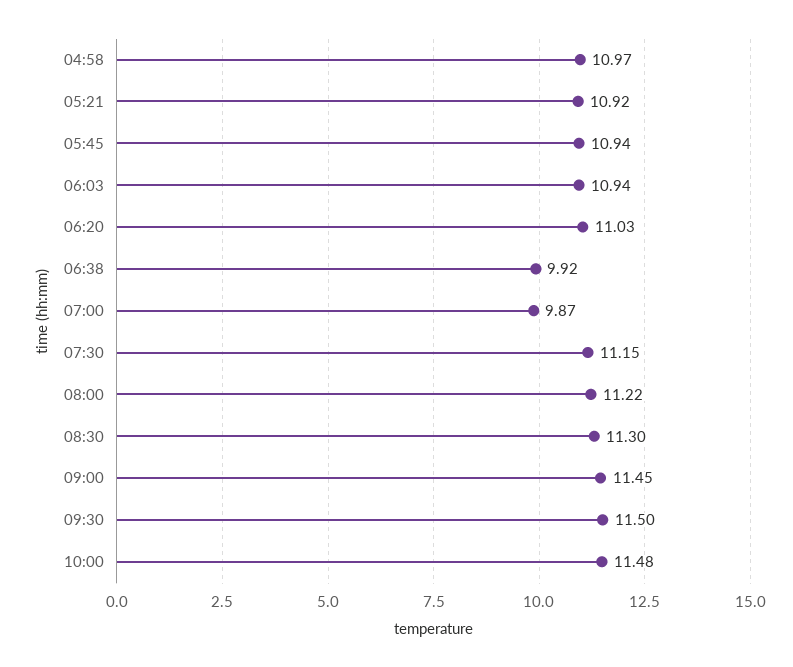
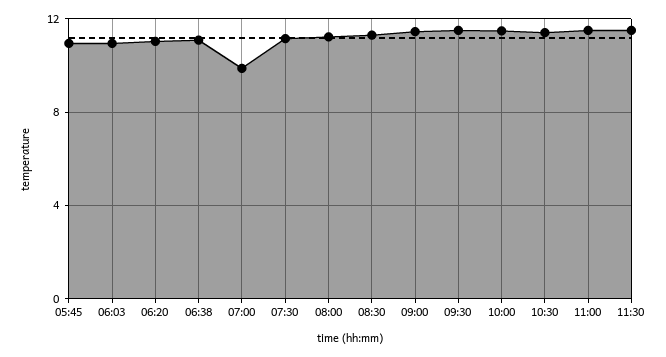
04:58: 10.97 -> none
05:21: 10.92 -> none
06:38: 9.92 -> 11
10:30: none -> 11.5
11:00: none -> 11.5
11:30: none -> 11.5

